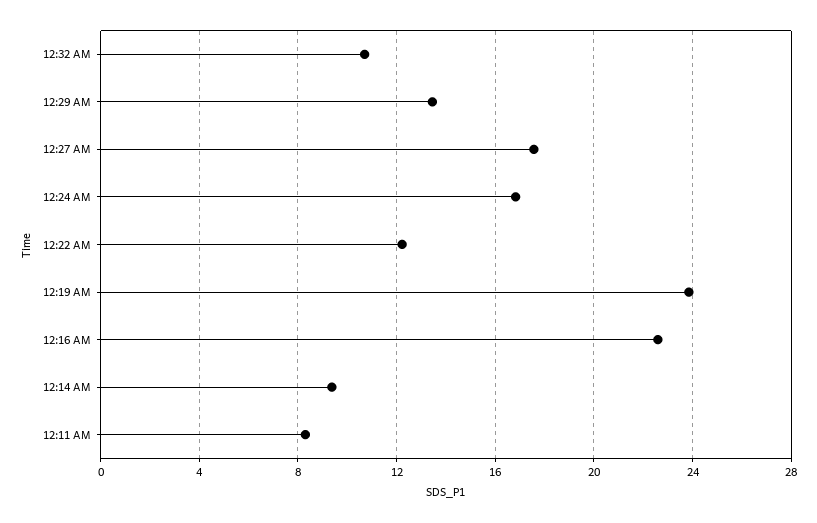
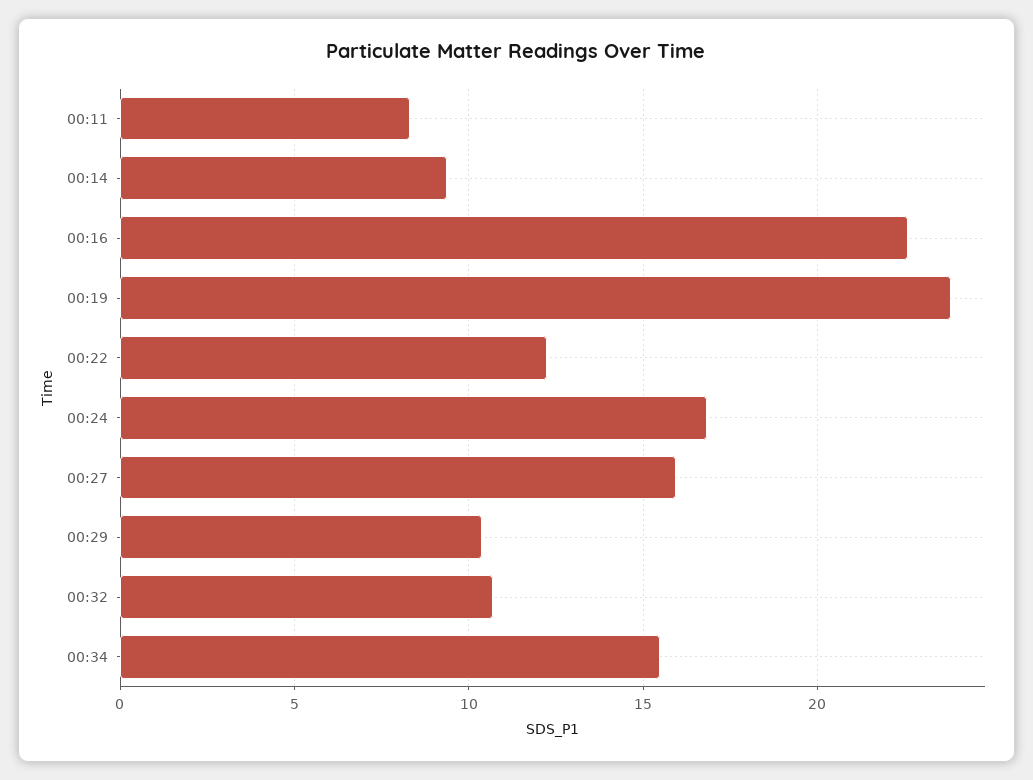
12:29 AM: 13.5 -> 10.5
12:27 AM: 17.5 -> 16
00:34: none -> 15.5

